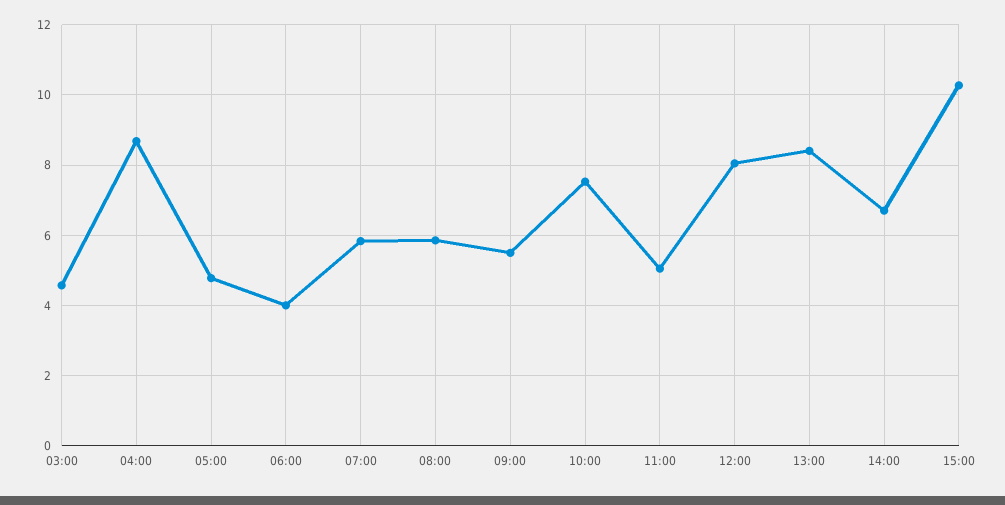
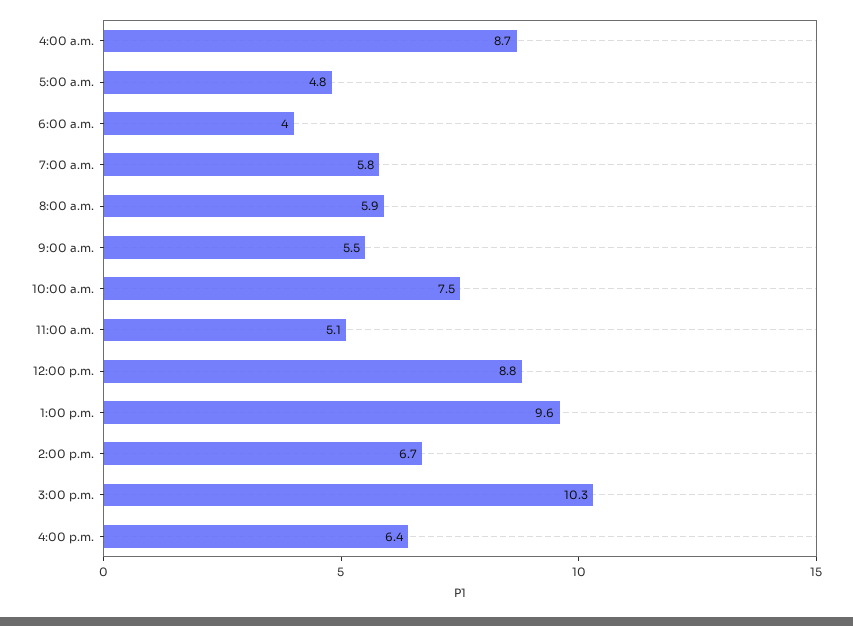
03:00: 4.6 -> none
12:00: 8 -> 8.8
13:00: 8.4 -> 9.6
4:00 p.m.: none -> 6.4

